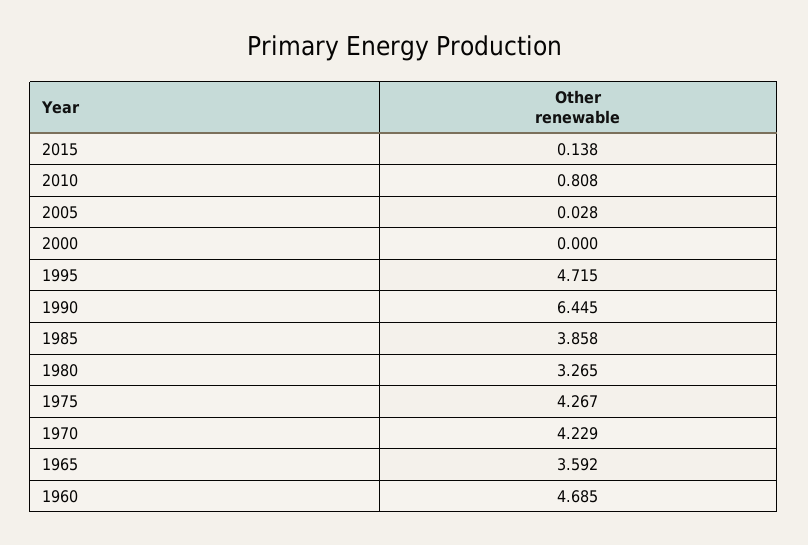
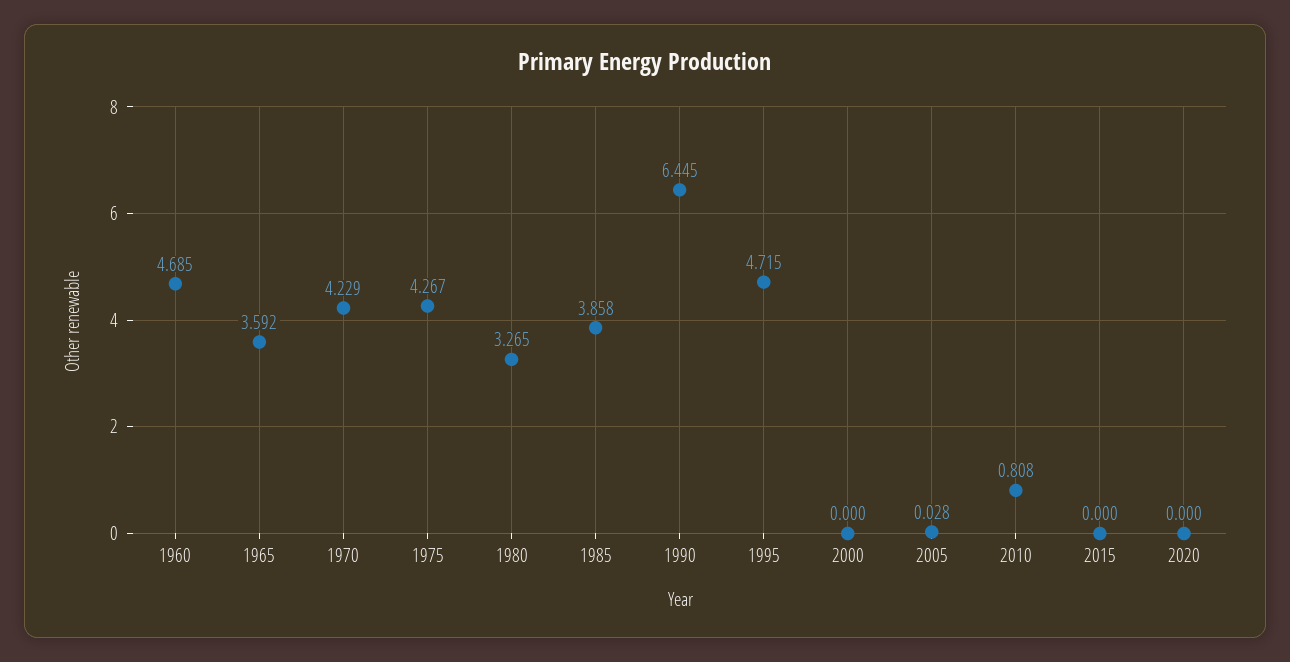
2015: 0.138 -> 0
2020: none -> 0

